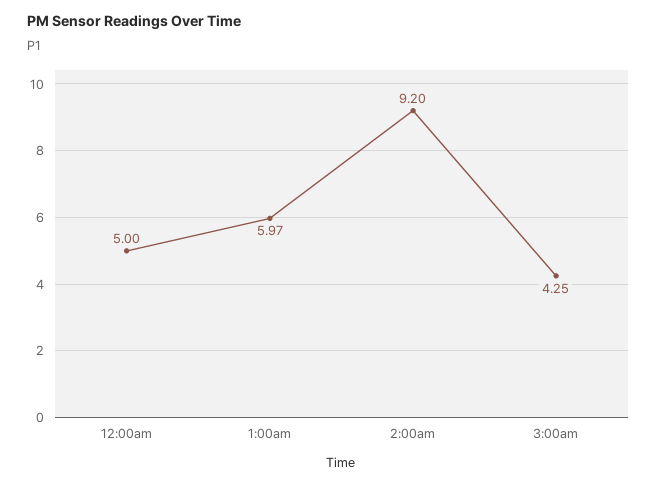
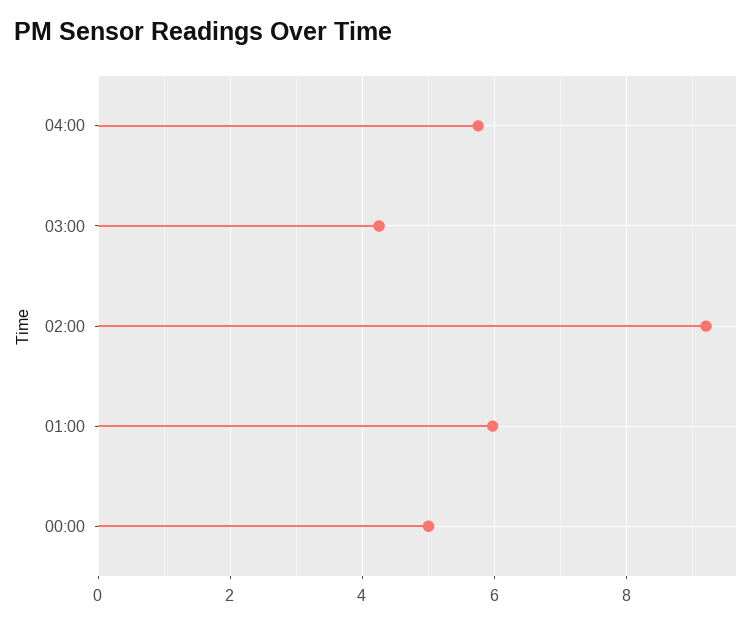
04:00: none -> 5.8

